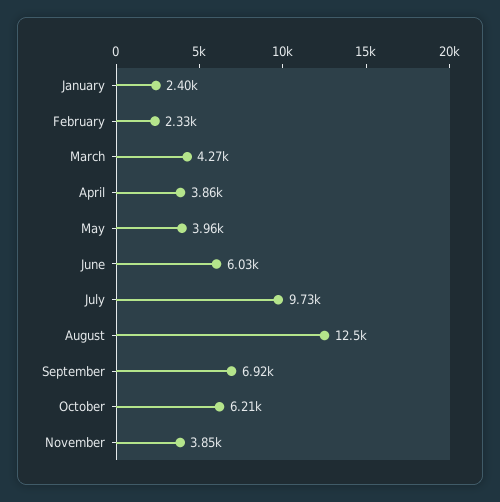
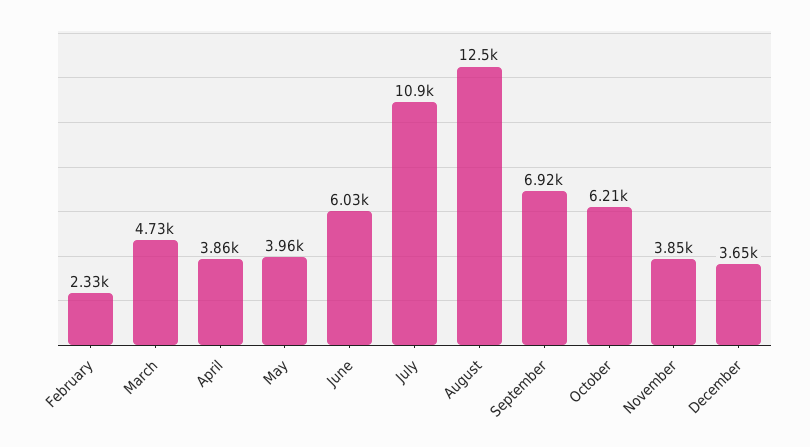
January: 2400 -> none
March: 4270 -> 4730
July: 9730 -> 10900
December: none -> 3650

